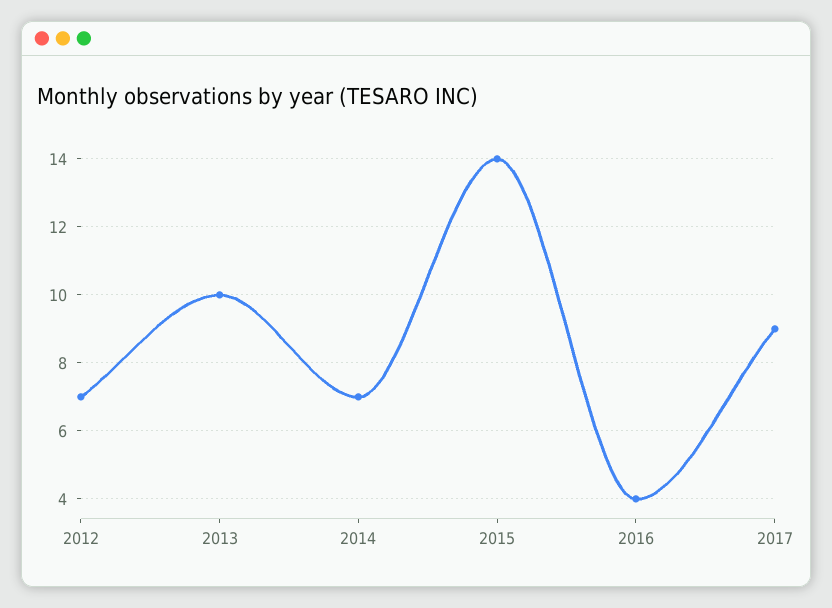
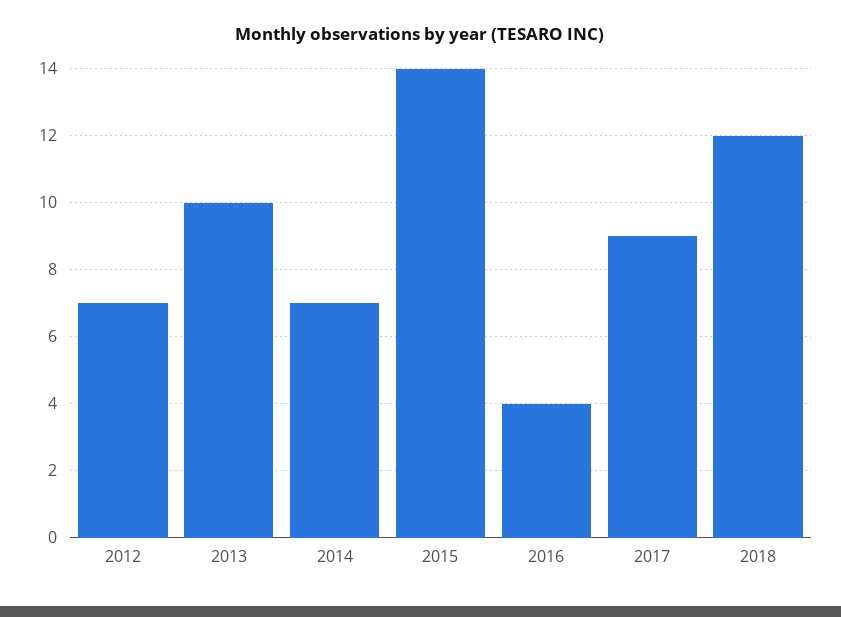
2018: none -> 12

